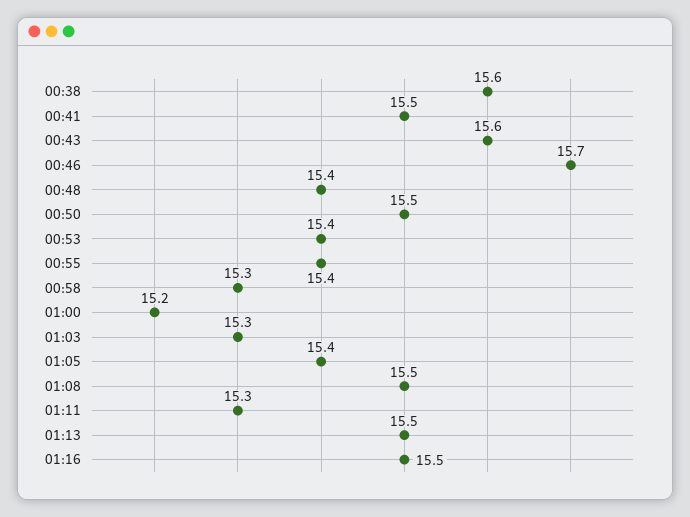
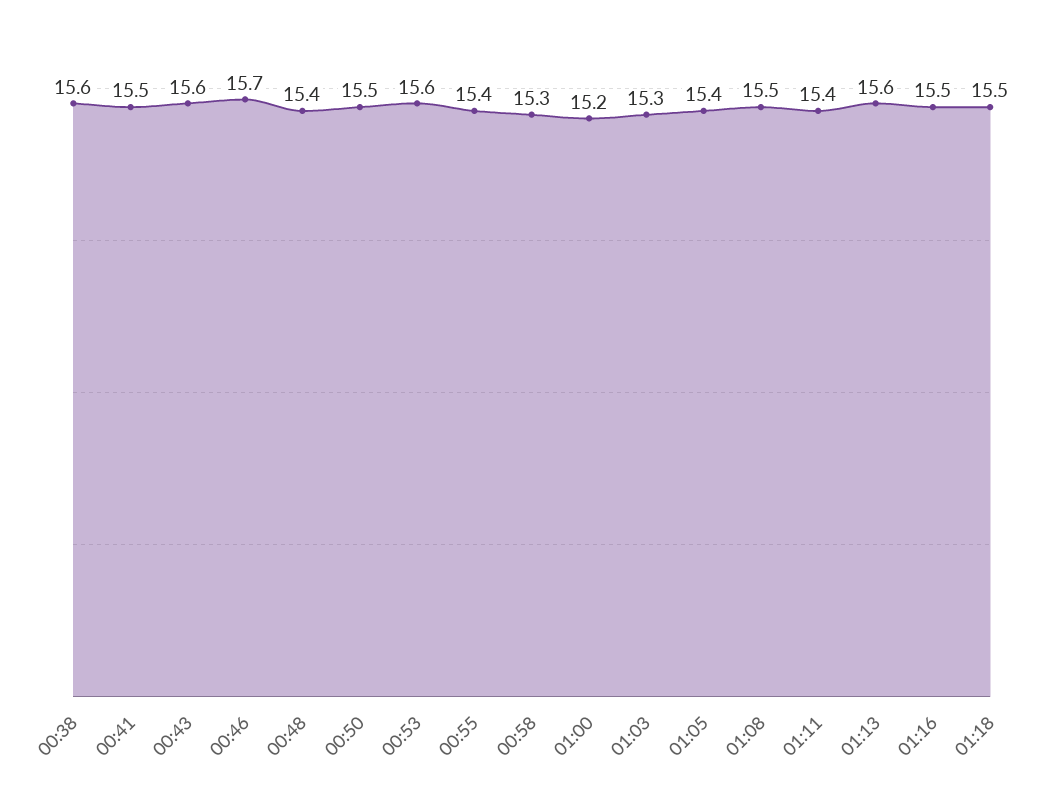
00:53: 15.4 -> 15.6
01:11: 15.3 -> 15.4
01:13: 15.5 -> 15.6
01:18: none -> 15.5

